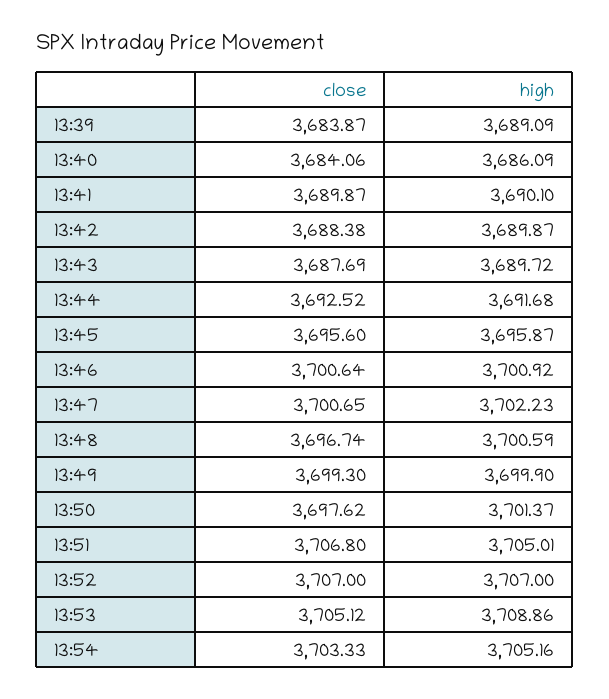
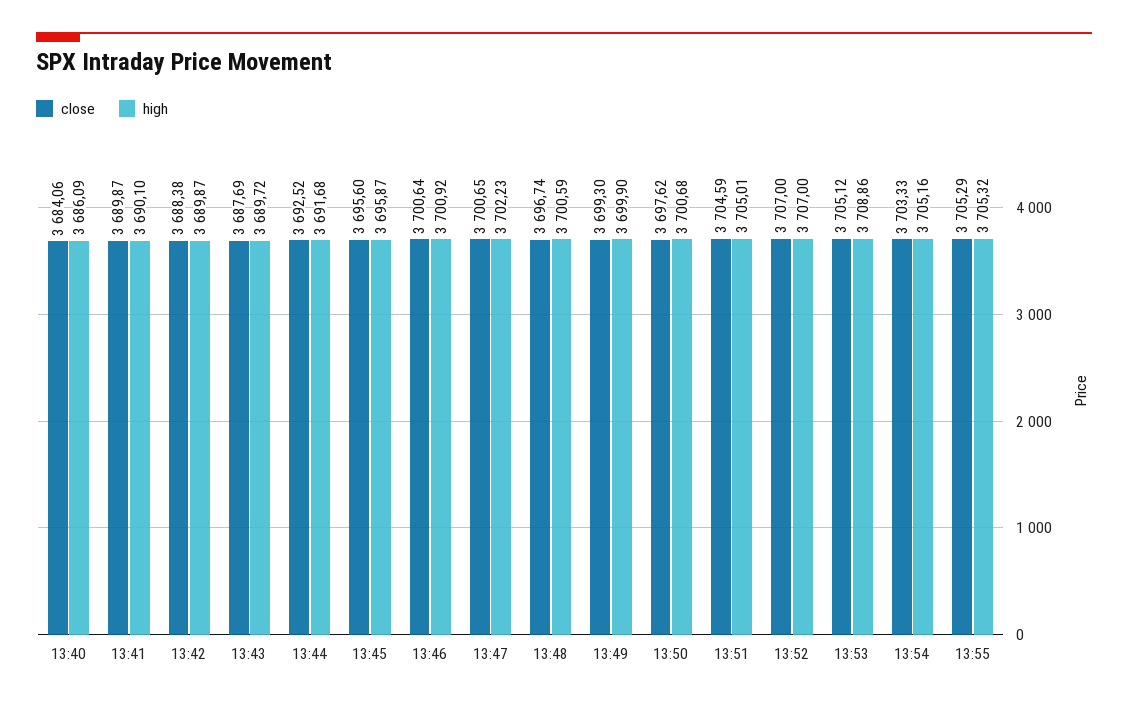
close, 13:39: 3683.87 -> none
high, 13:39: 3689.09 -> none
high, 13:50: 3701.37 -> 3700.68
close, 13:51: 3706.8 -> 3704.59
close, 13:55: none -> 3705.29
high, 13:55: none -> 3705.32

